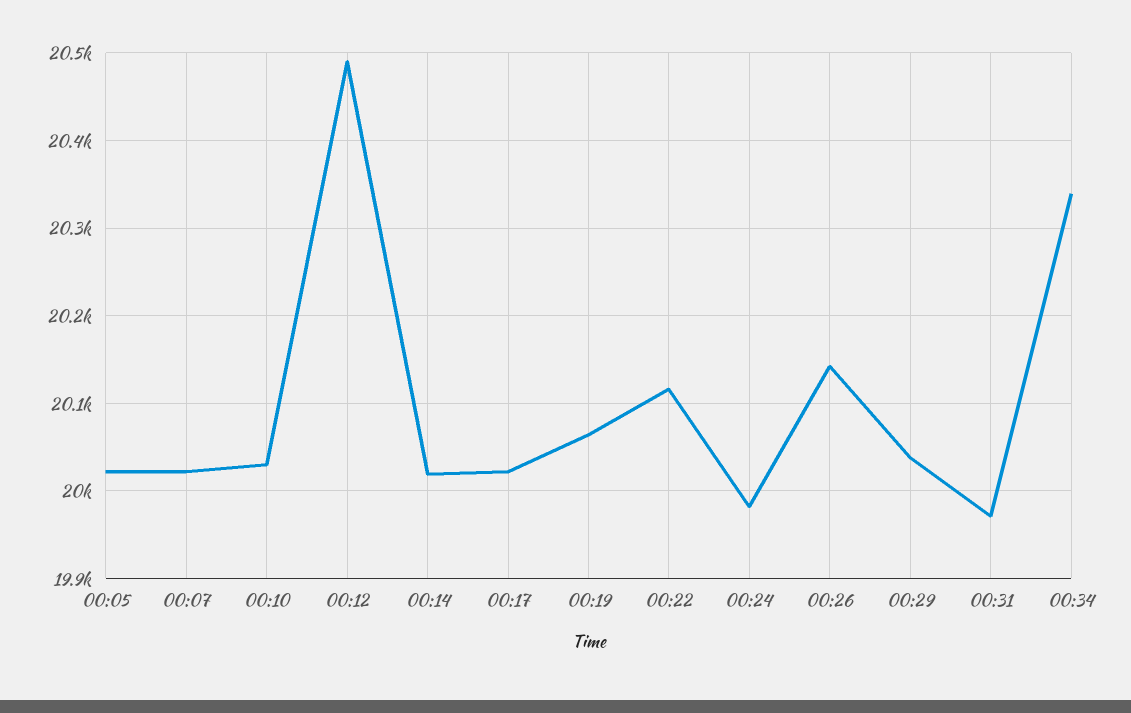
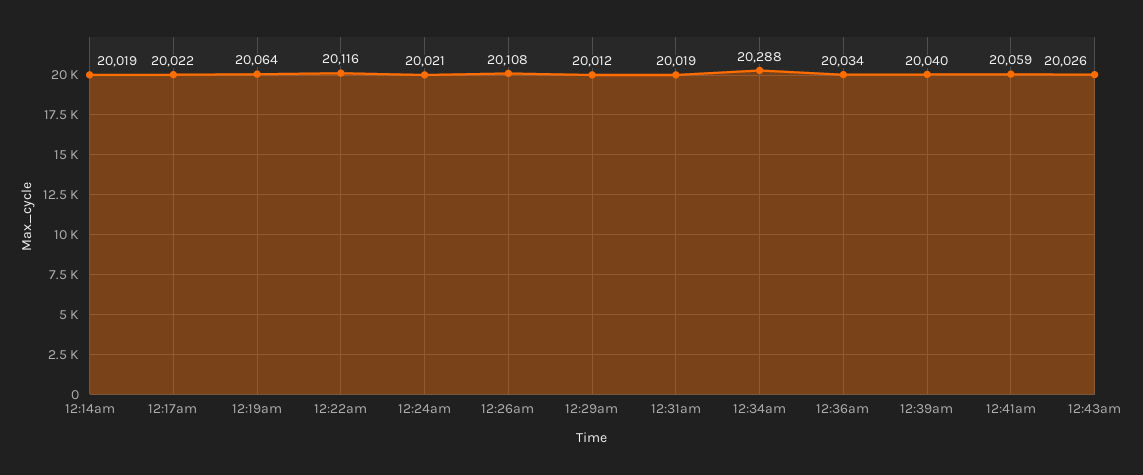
00:05: 20020 -> none
00:07: 20020 -> none
00:10: 20030 -> none
00:12: 20490 -> none
00:24: 19980 -> 20021
00:26: 20140 -> 20108
00:29: 20040 -> 20012
00:31: 19970 -> 20019
00:34: 20340 -> 20288
12:36am: none -> 20034
12:39am: none -> 20040
12:41am: none -> 20059
12:43am: none -> 20026

